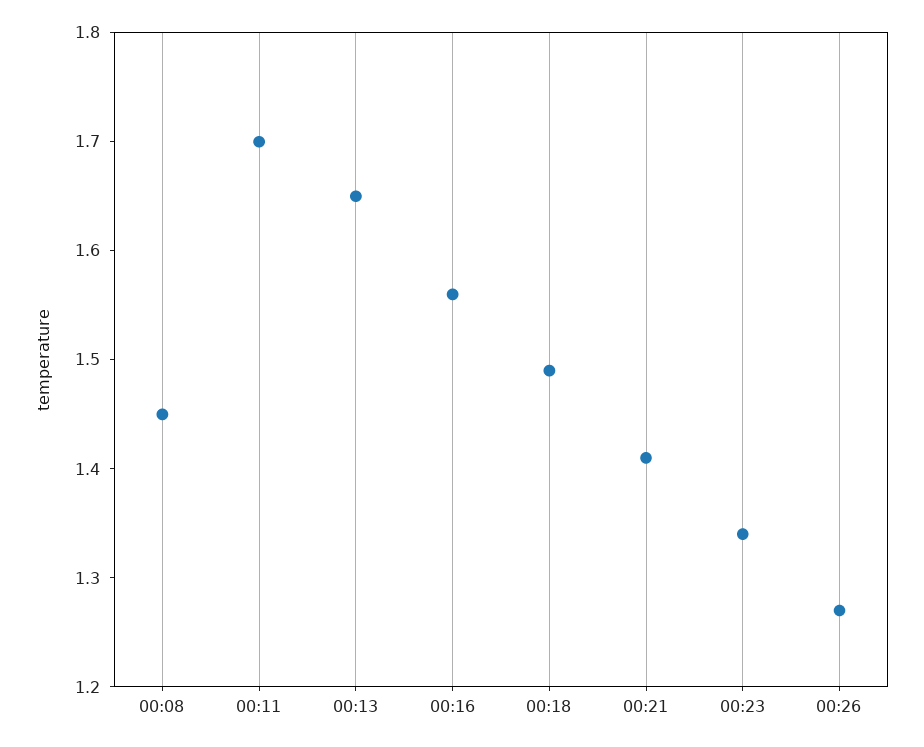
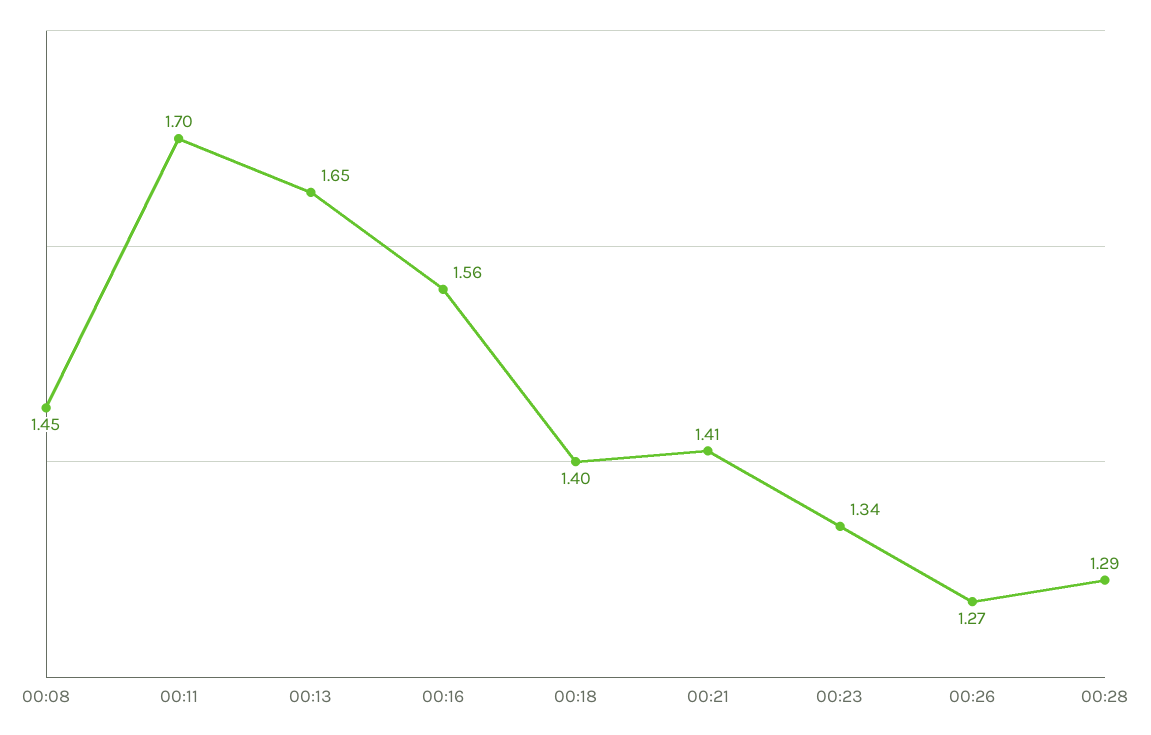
00:18: 1.49 -> 1.4
00:28: none -> 1.29

